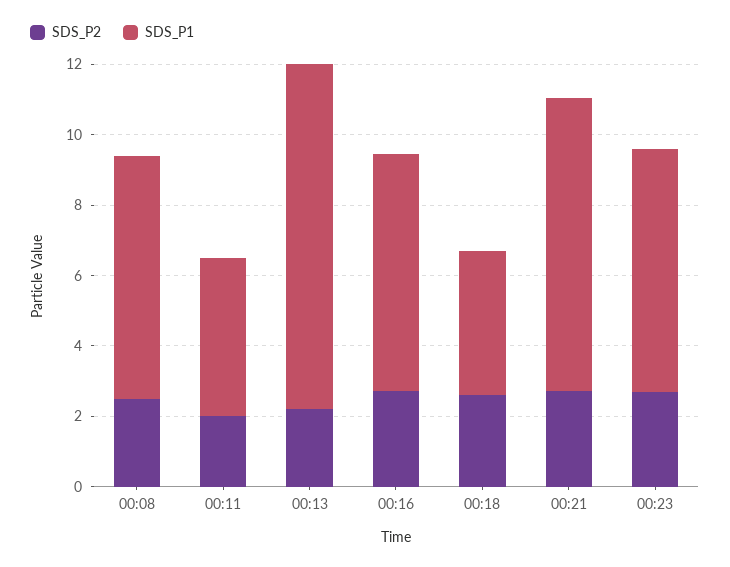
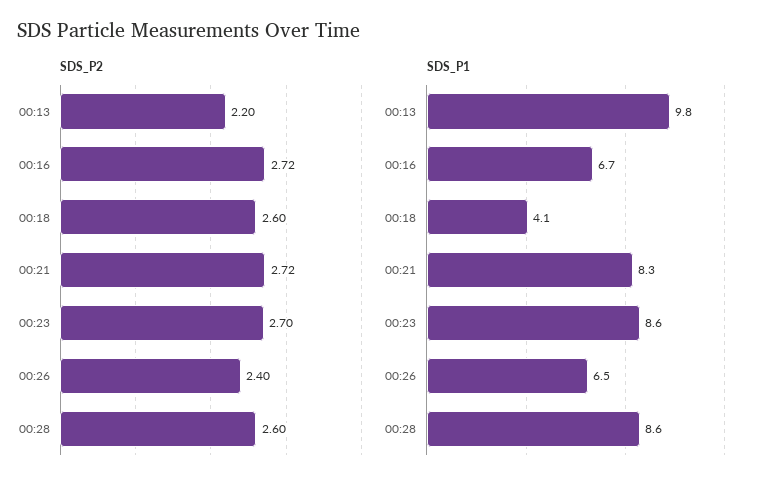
SDS_P2, 00:08: 2.5 -> none
SDS_P1, 00:08: 7 -> none
SDS_P2, 00:11: 2 -> none
SDS_P1, 00:11: 4.5 -> none
SDS_P1, 00:23: 7 -> 8.6
SDS_P2, 00:26: none -> 2.4
SDS_P2, 00:28: none -> 2.6
SDS_P1, 00:26: none -> 6.5
SDS_P1, 00:28: none -> 8.6

